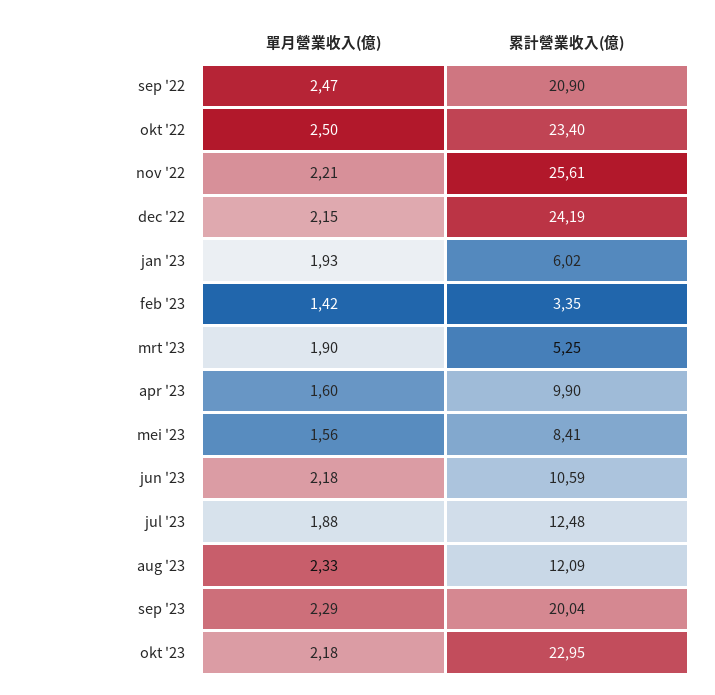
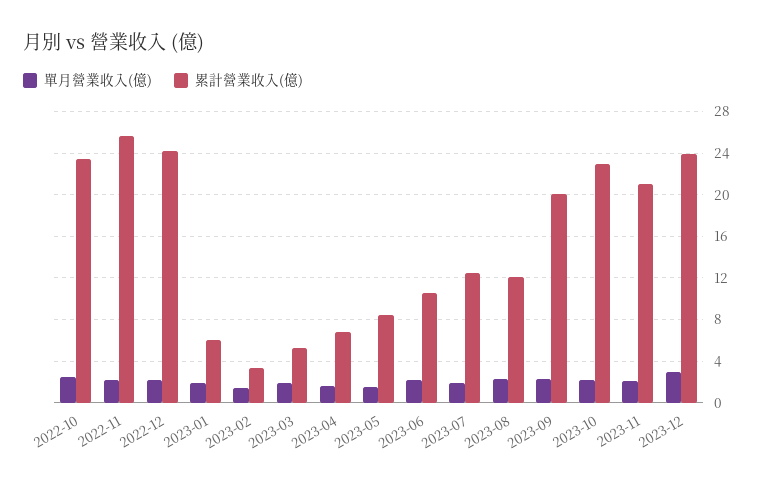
單月營業收入(億), sep '22: 2.47 -> none
累計營業收入(億), sep '22: 20.9 -> none
累計營業收入(億), apr '23: 9.9 -> 7
單月營業收入(億), 2023-11: none -> 2
累計營業收入(億), 2023-11: none -> 21
單月營業收入(億), 2023-12: none -> 3
累計營業收入(億), 2023-12: none -> 24

